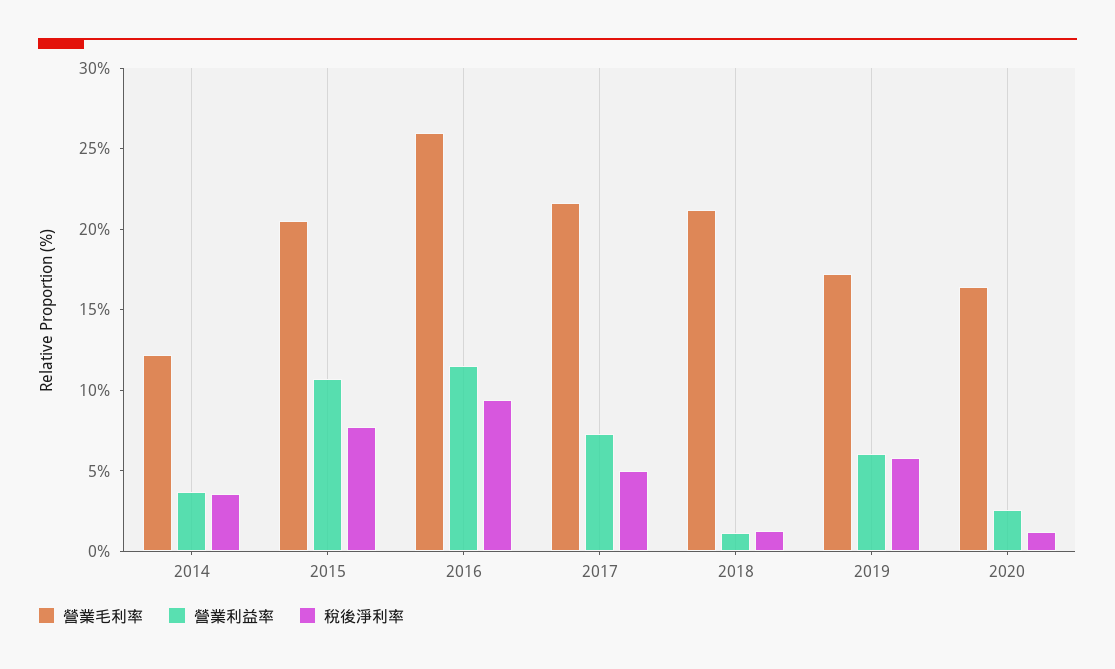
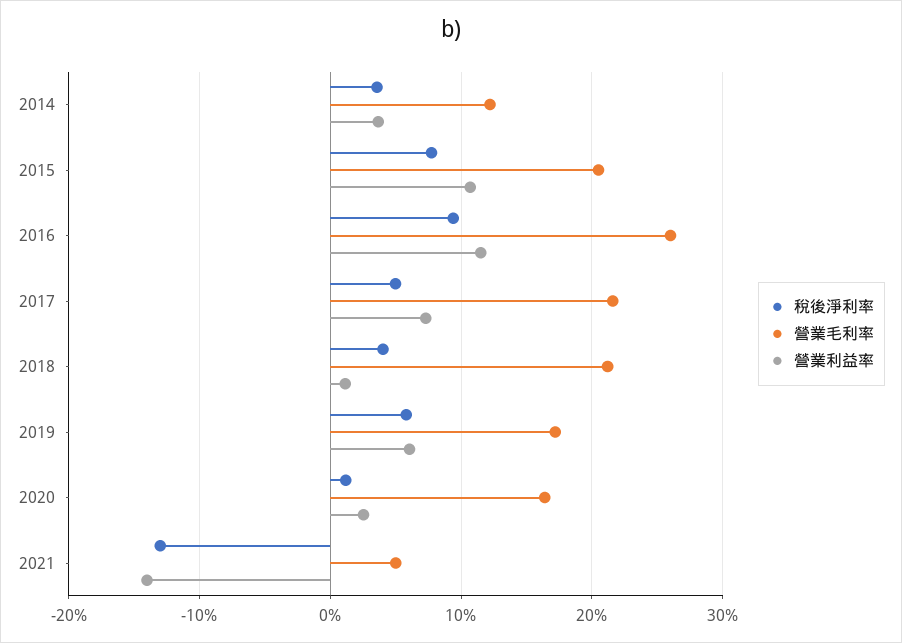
稅後淨利率, 2018: 1 -> 4
稅後淨利率, 2021: none -> -13
營業毛利率, 2021: none -> 5
營業利益率, 2021: none -> -14

